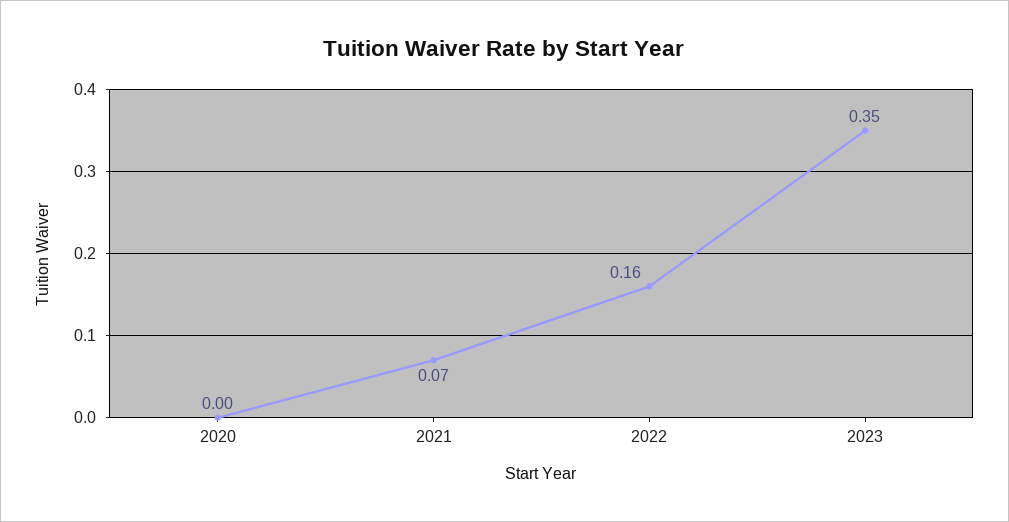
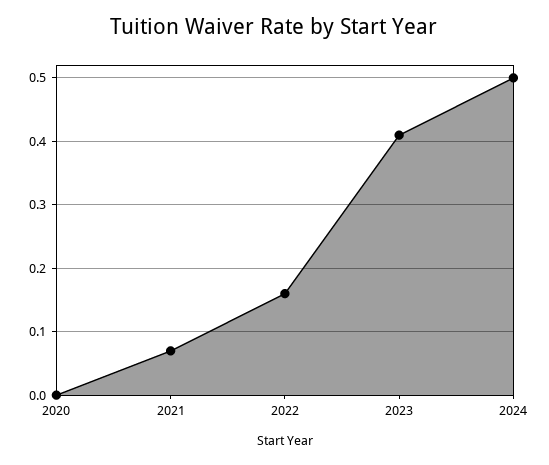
2023: 0.35 -> 0.41
2024: none -> 0.5

